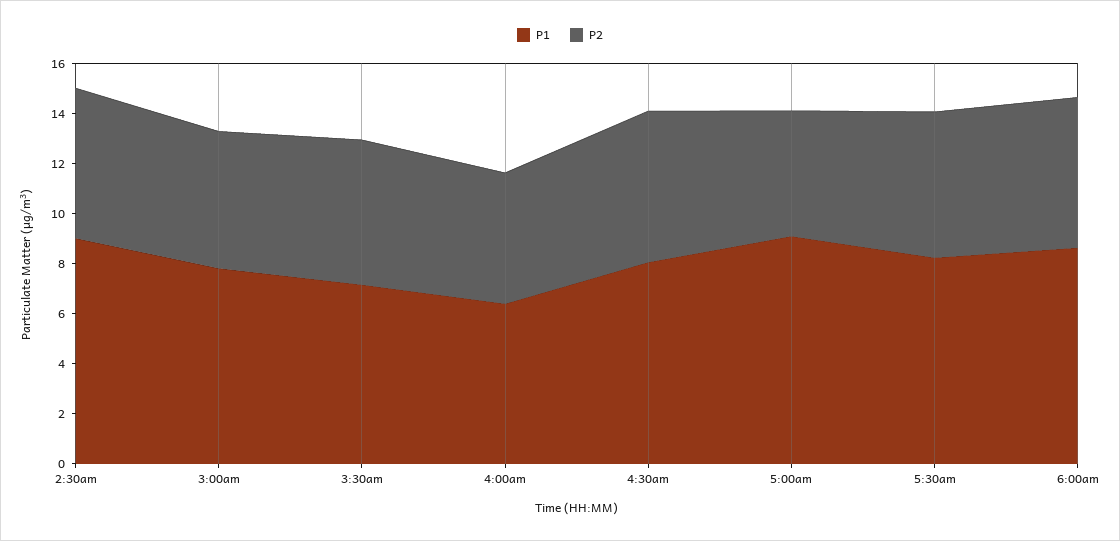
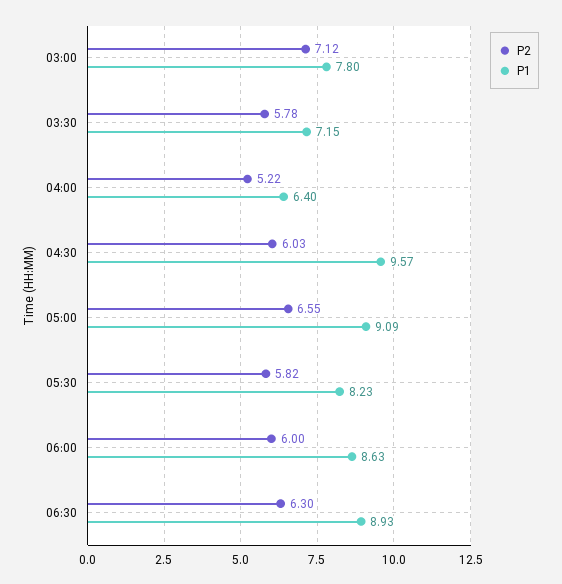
P1, 2:30am: 9 -> none
P2, 2:30am: 6 -> none
P2, 3:00am: 5.5 -> 7.12
P1, 4:30am: 8 -> 9.57
P2, 5:00am: 5 -> 6.55
P2, 06:30: none -> 6.3
P1, 06:30: none -> 8.93

